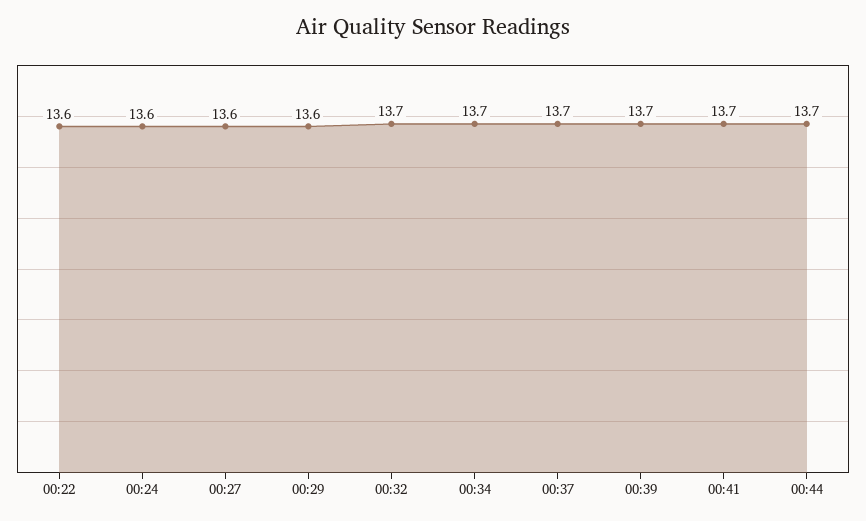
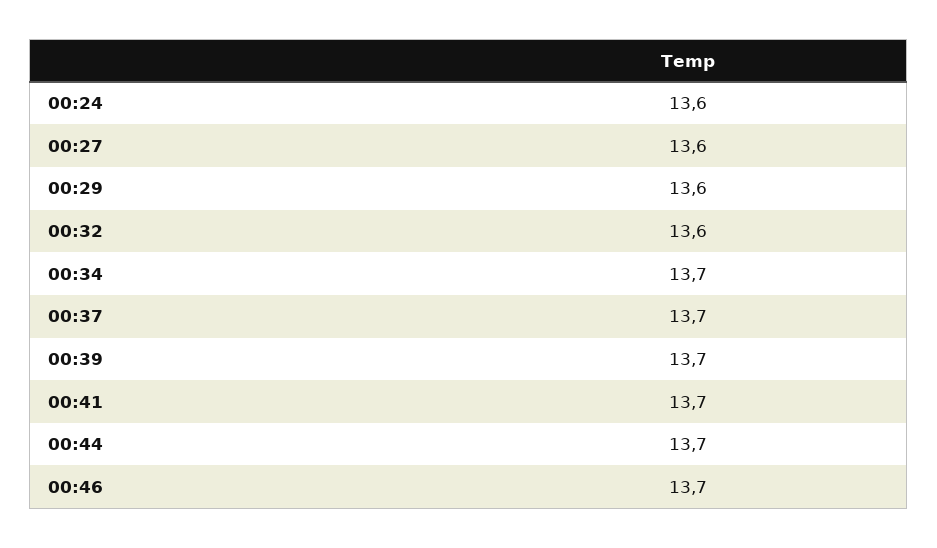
00:22: 13.6 -> none
00:32: 13.7 -> 13.6
00:46: none -> 13.7

